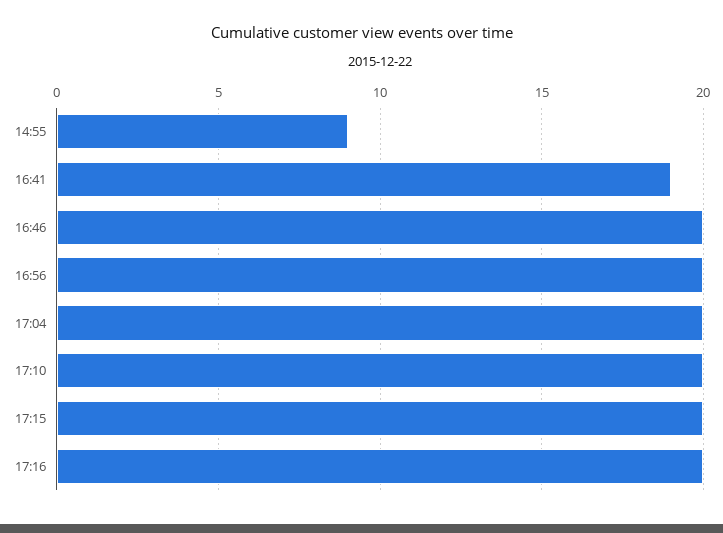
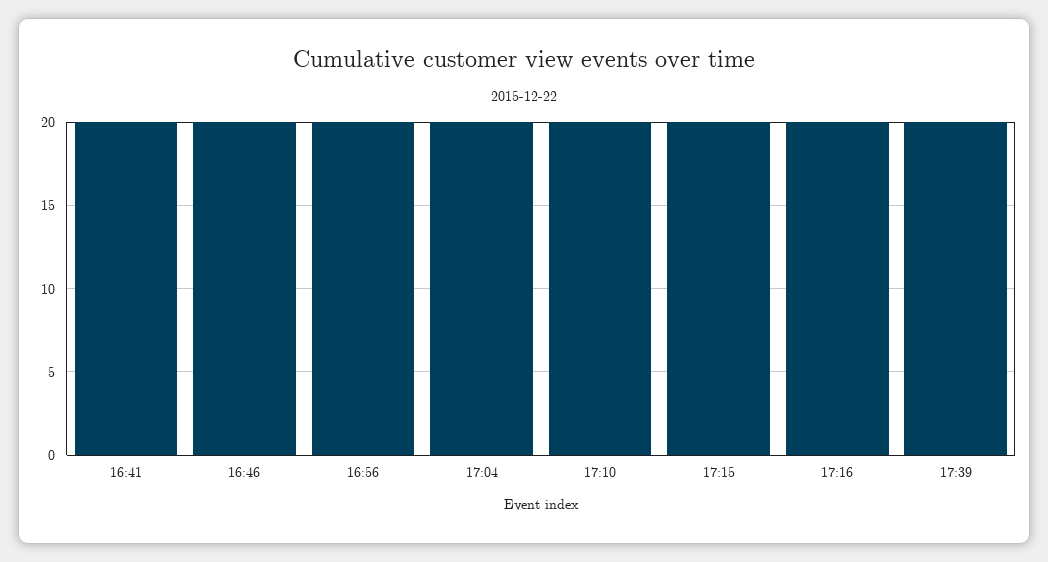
14:55: 9 -> none
16:41: 19 -> 20
17:39: none -> 20

